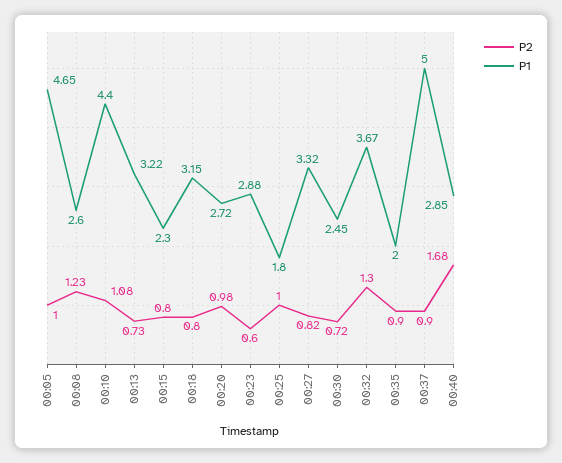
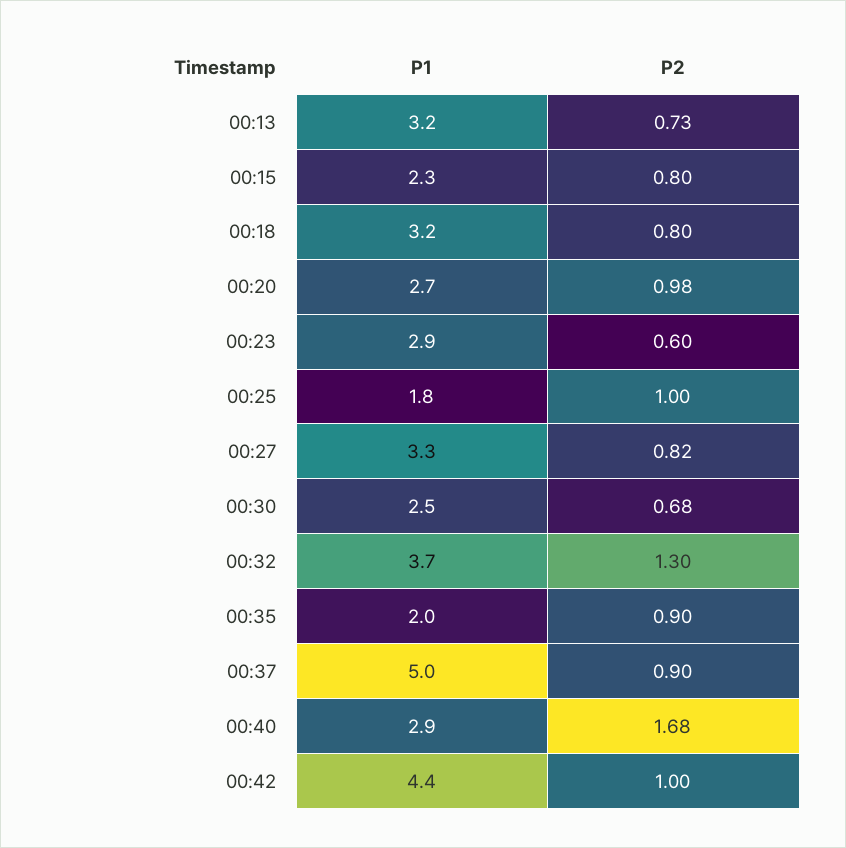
P2, 00:05: 1 -> none
P1, 00:05: 4.65 -> none
P2, 00:08: 1.23 -> none
P1, 00:08: 2.6 -> none
P2, 00:10: 1.08 -> none
P1, 00:10: 4.4 -> none
P2, 00:30: 0.72 -> 0.68
P1, 00:42: none -> 4.4
P2, 00:42: none -> 1

